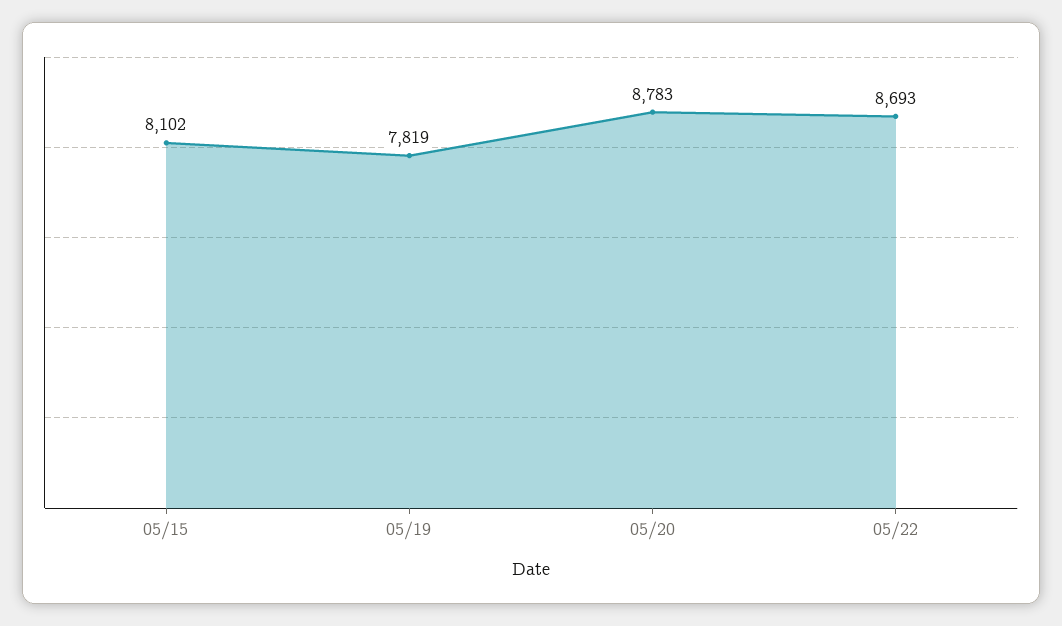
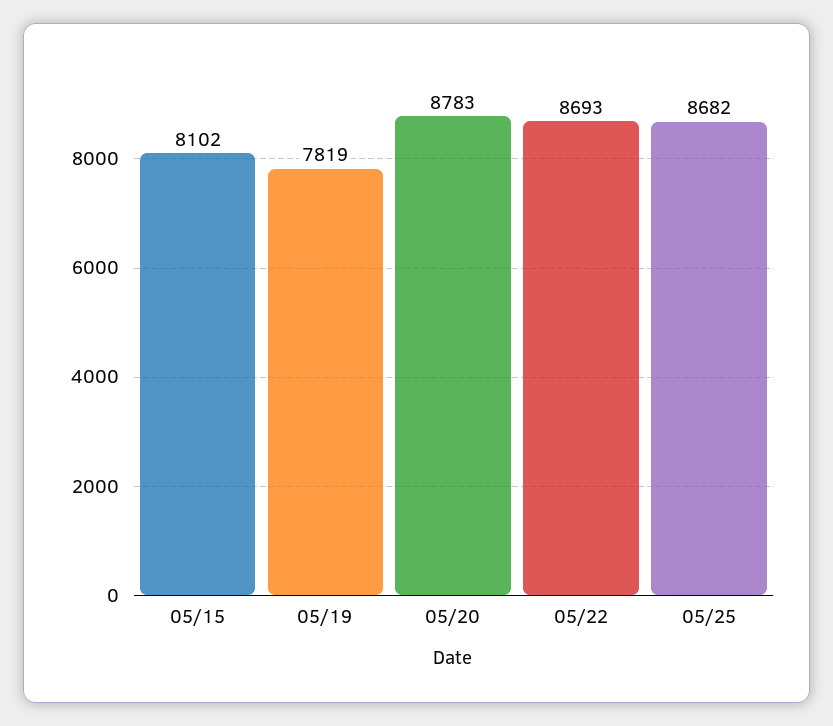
05/25: none -> 8682

